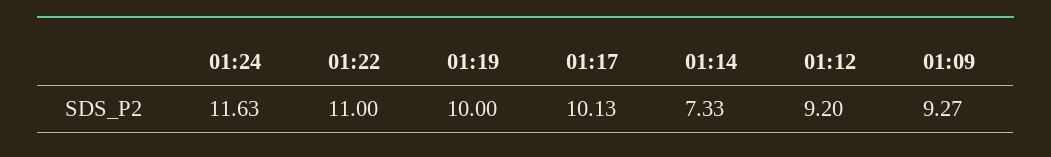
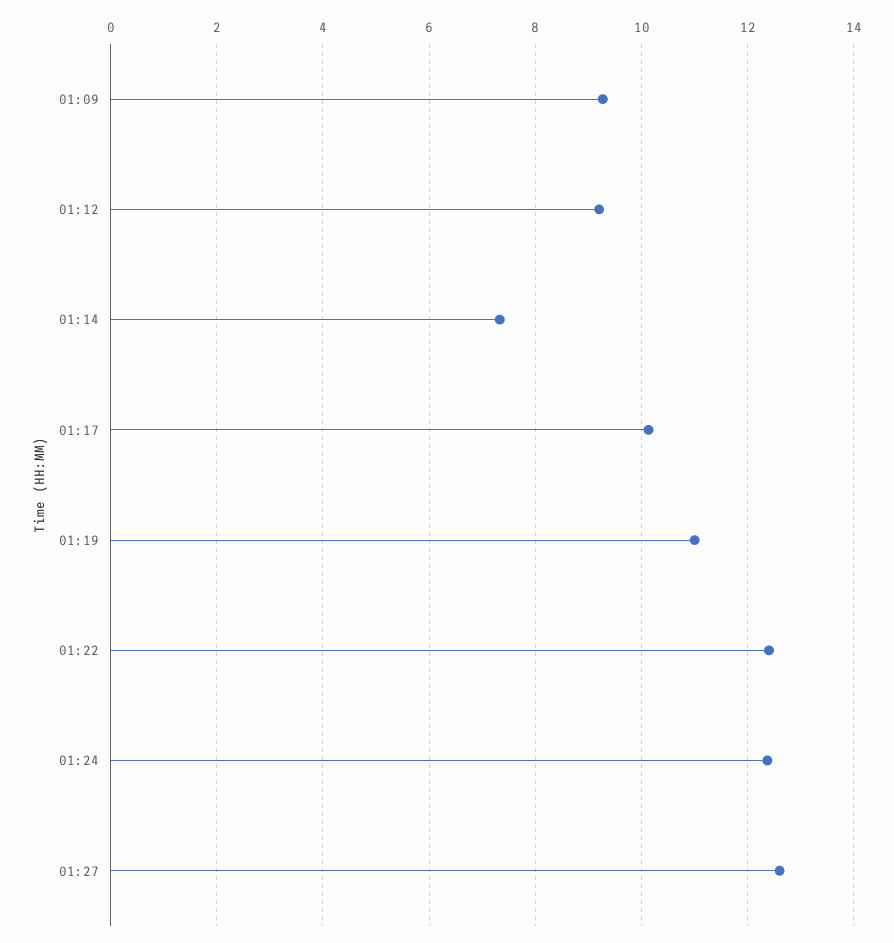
01:24: 11.63 -> 12.4
01:22: 11 -> 12.4
01:19: 10 -> 11
01:27: none -> 12.6

